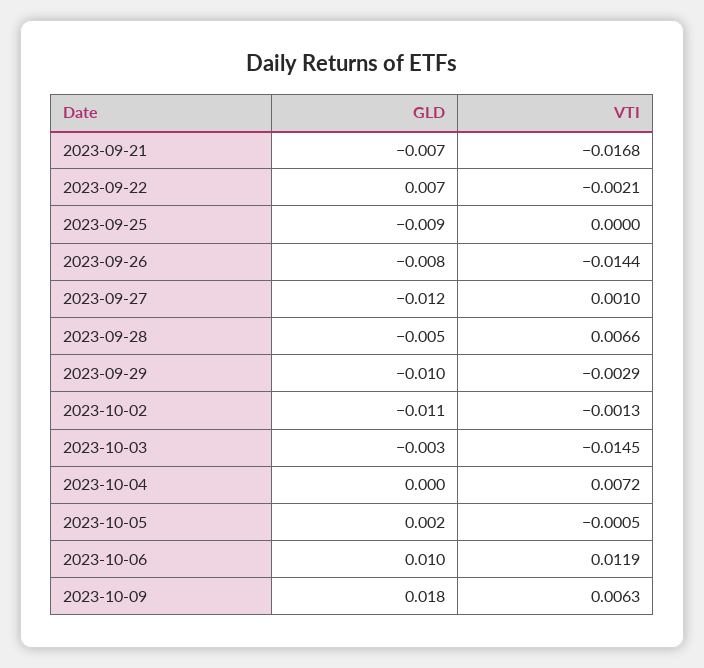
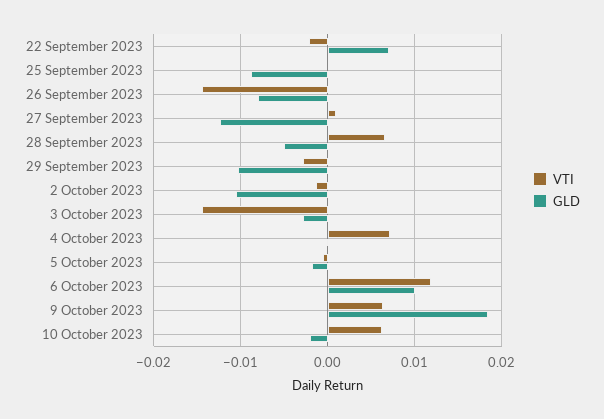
GLD, 2023-09-21: -0.007 -> none
VTI, 2023-09-21: -0.0168 -> none
GLD, 2023-10-05: 0.002 -> -0.002
VTI, 10 October 2023: none -> 0.006
GLD, 10 October 2023: none -> -0.002

